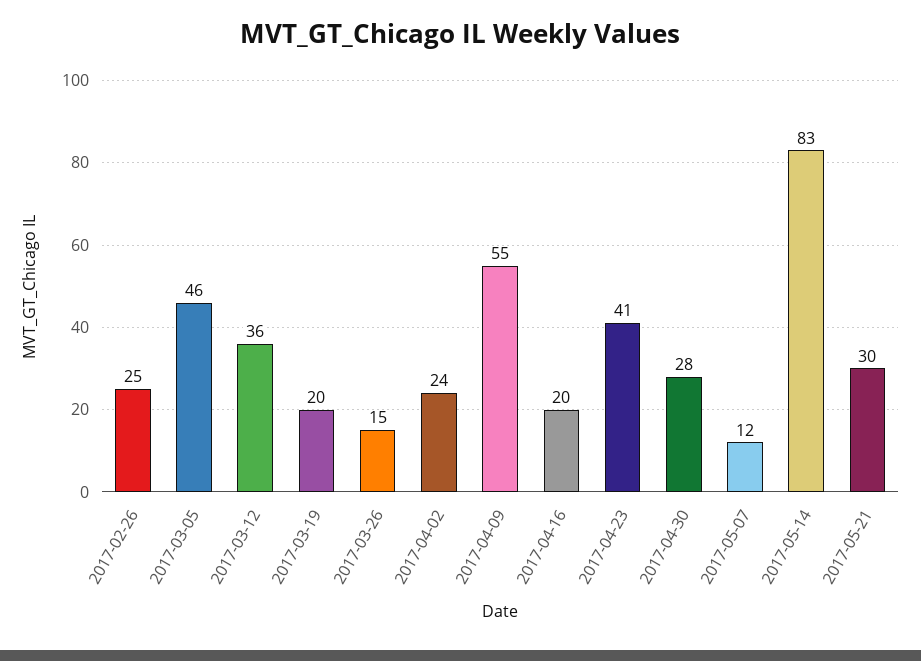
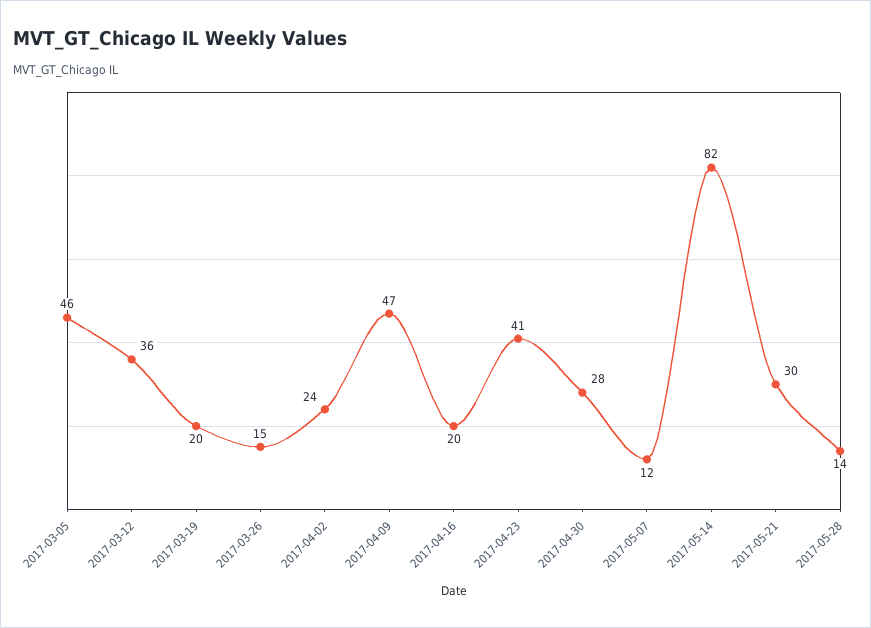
2017-02-26: 25 -> none
2017-04-09: 55 -> 47
2017-05-14: 83 -> 82
2017-05-28: none -> 14

